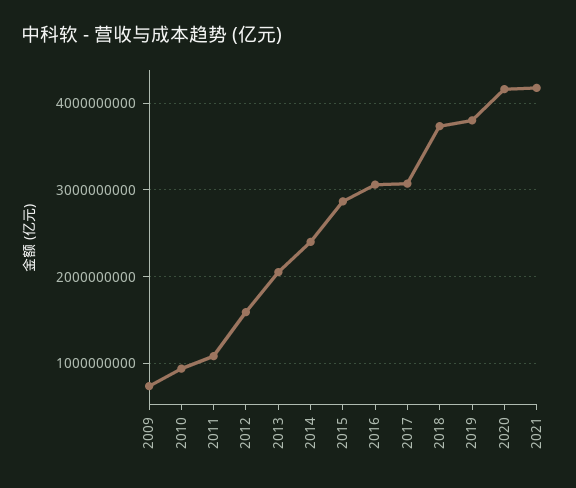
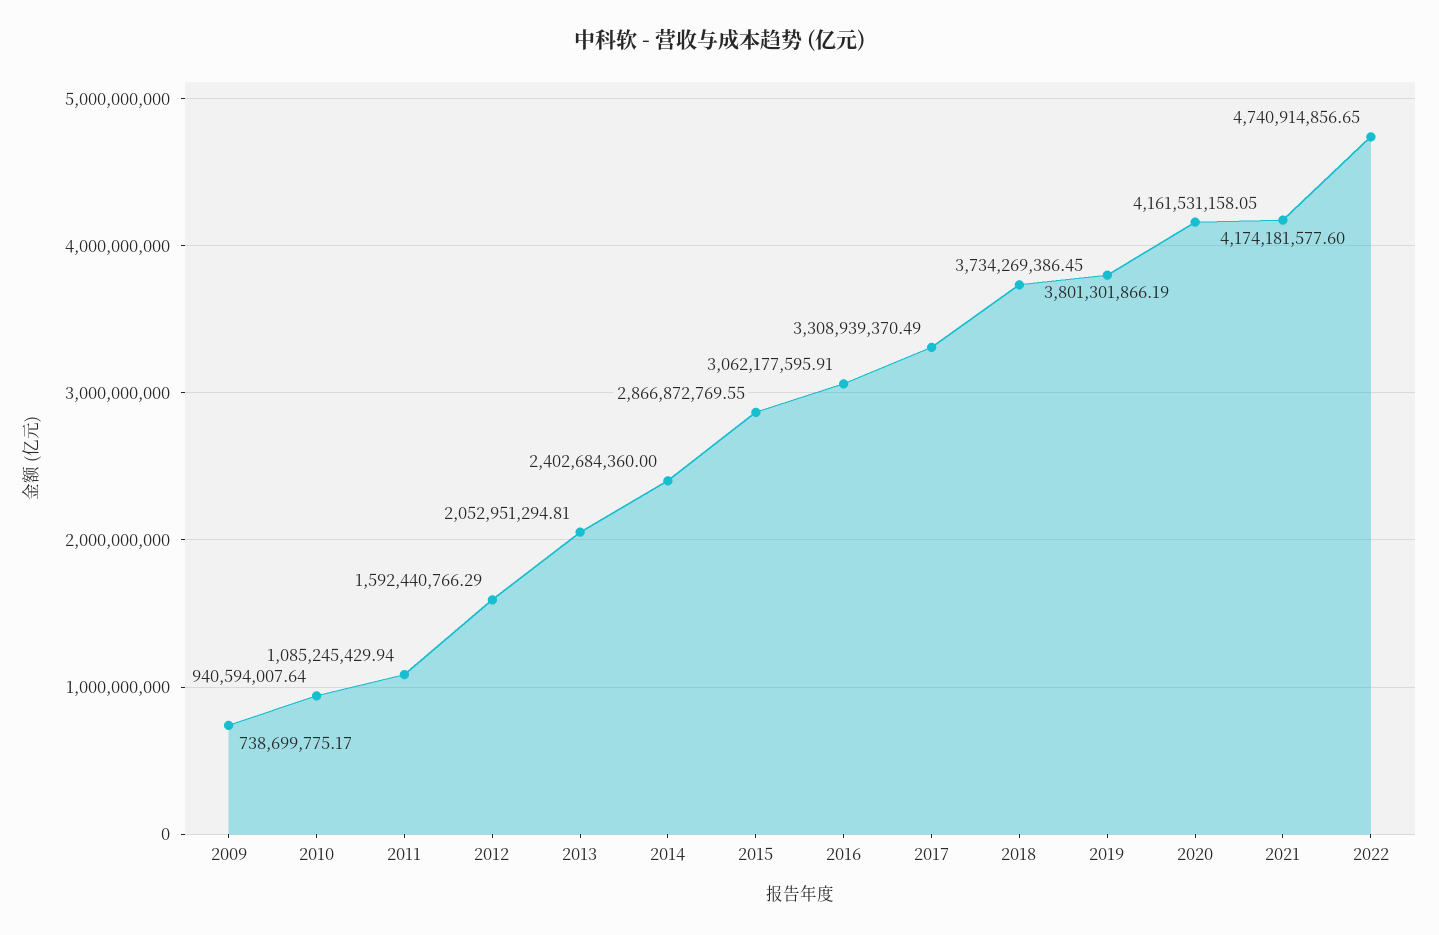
2017: 3100000000 -> 3308939370.49
2022: none -> 4740914856.65

